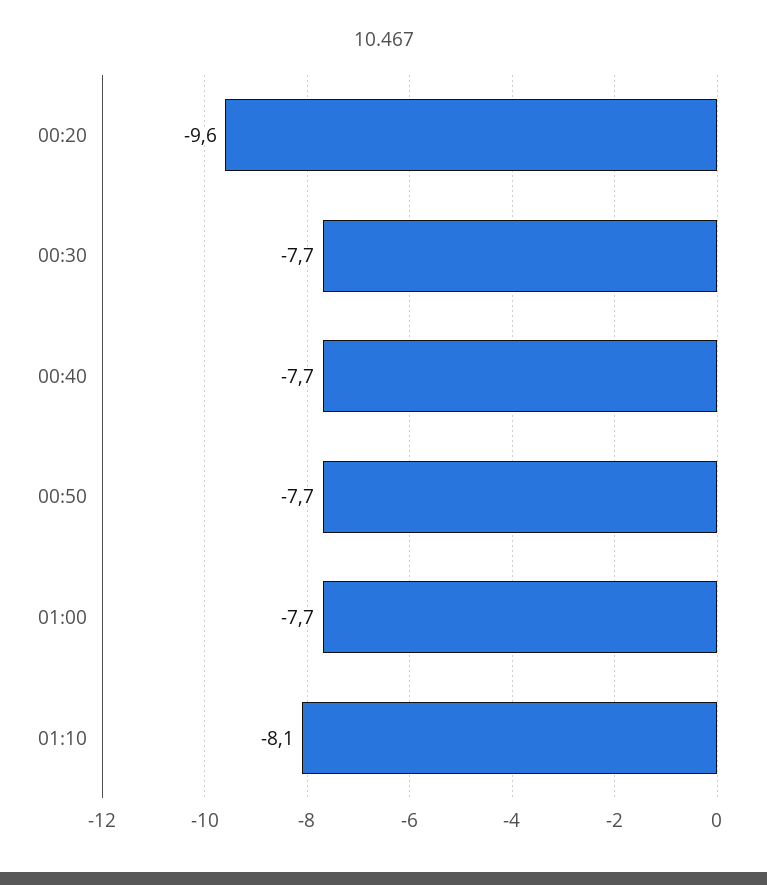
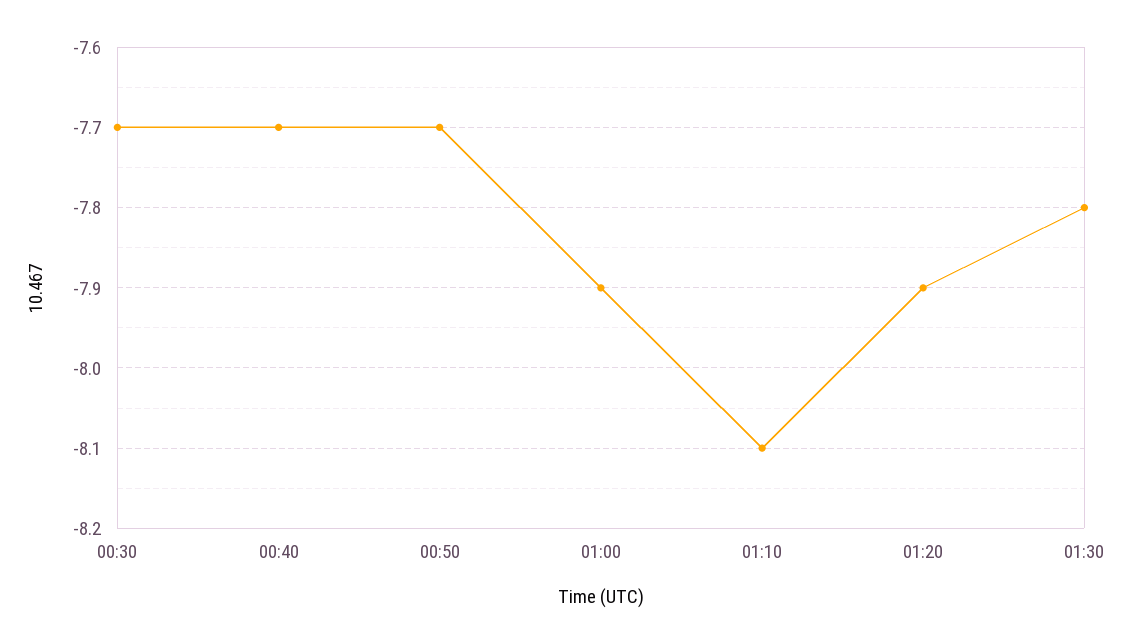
00:20: -9.6 -> none
01:00: -7.7 -> -7.9
01:20: none -> -7.9
01:30: none -> -7.8

